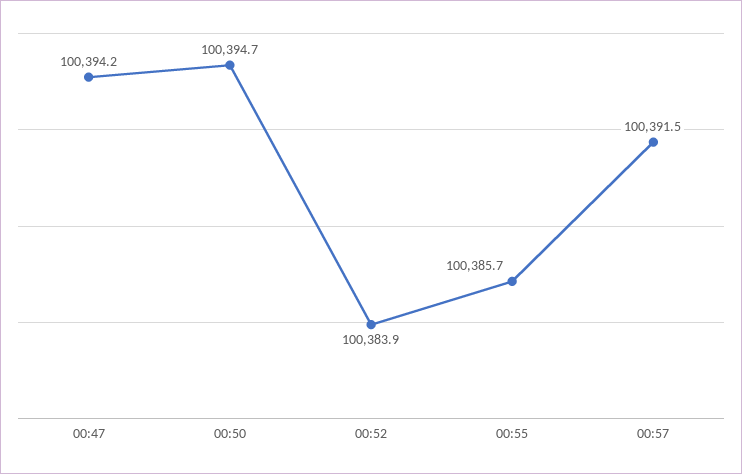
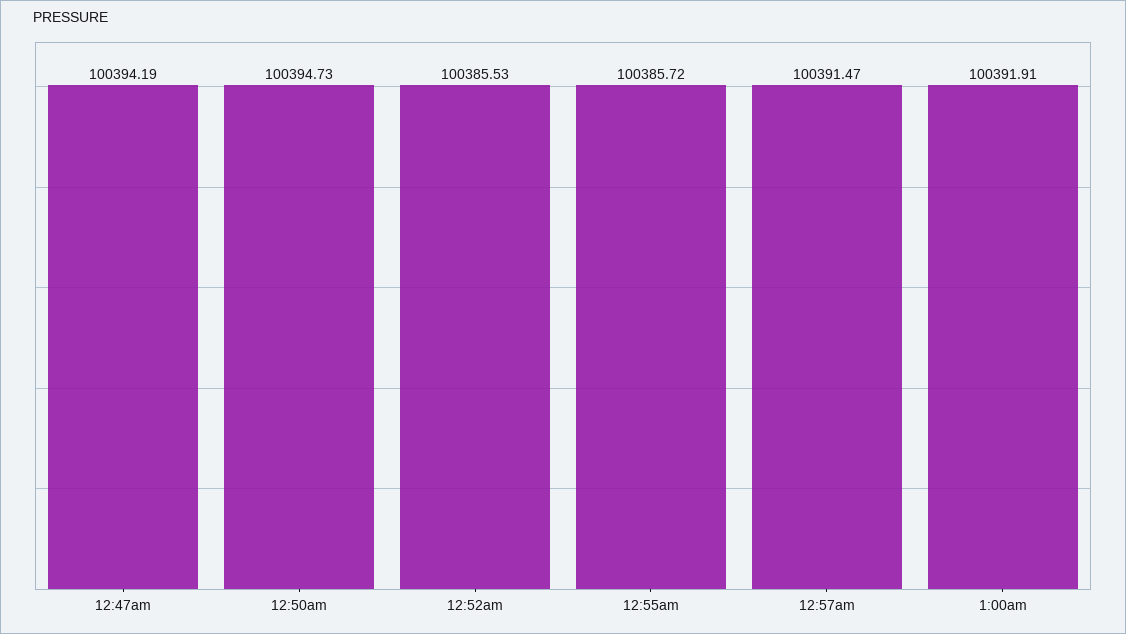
00:52: 100383.9 -> 100385.53
1:00am: none -> 100391.91

